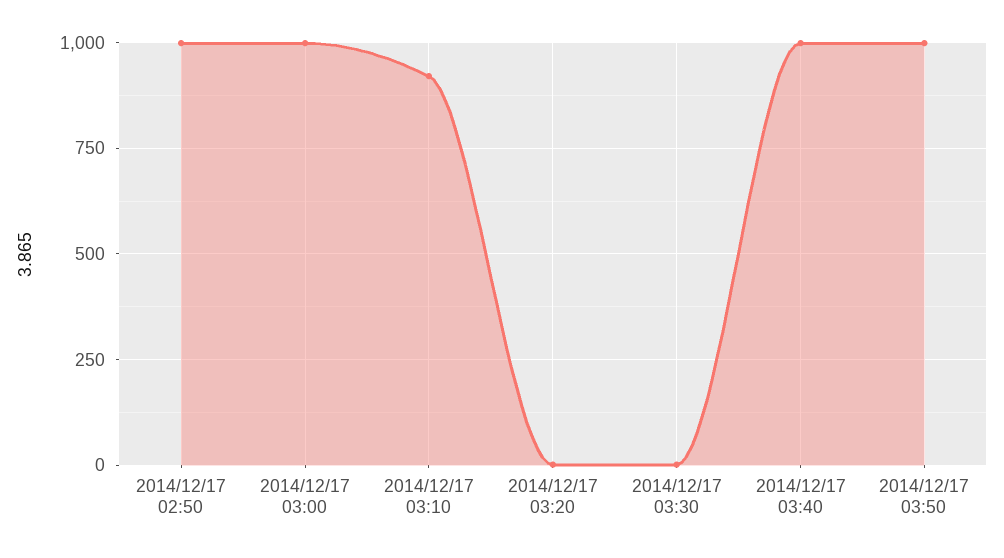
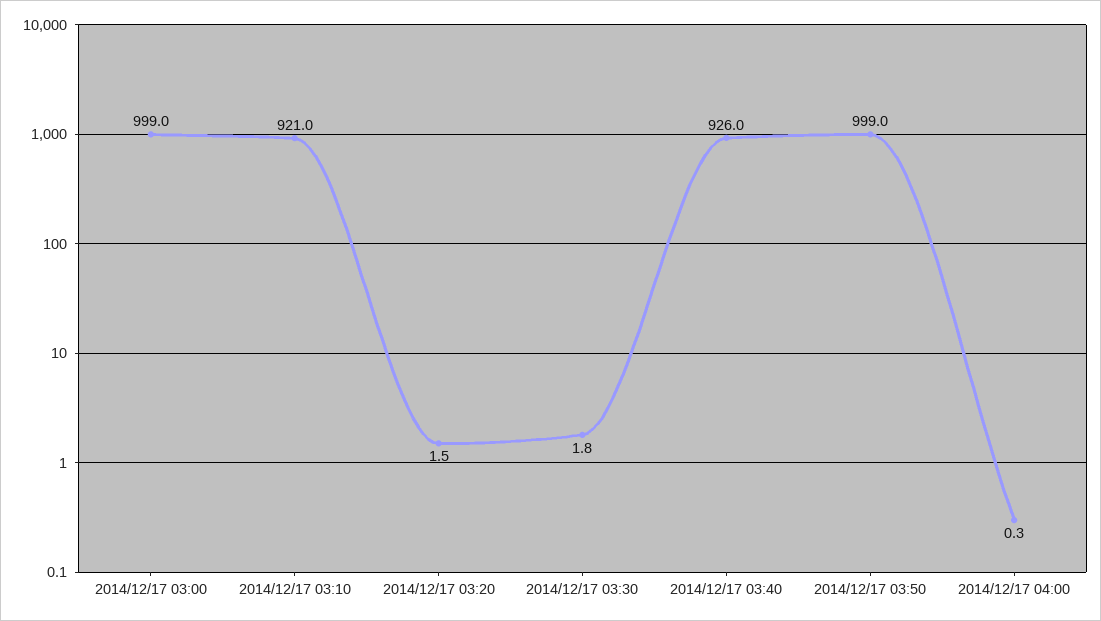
2014/12/17 02:50: 1000 -> none
2014/12/17 03:40: 1000 -> 926
2014/12/17 04:00: none -> 0.3

